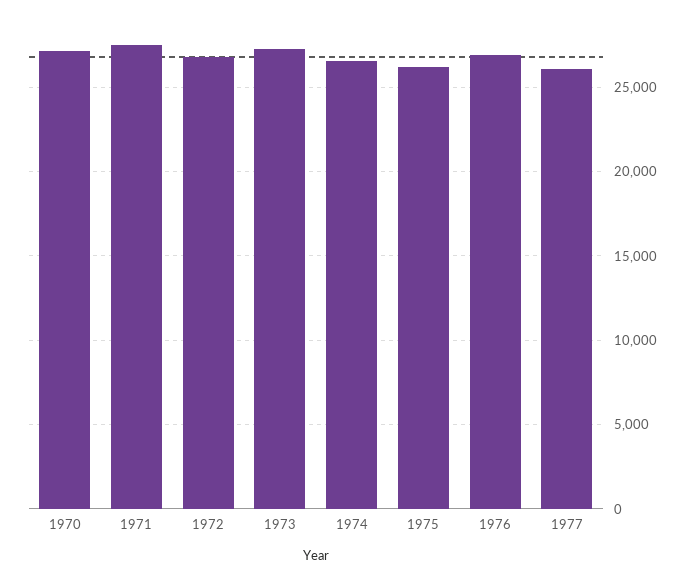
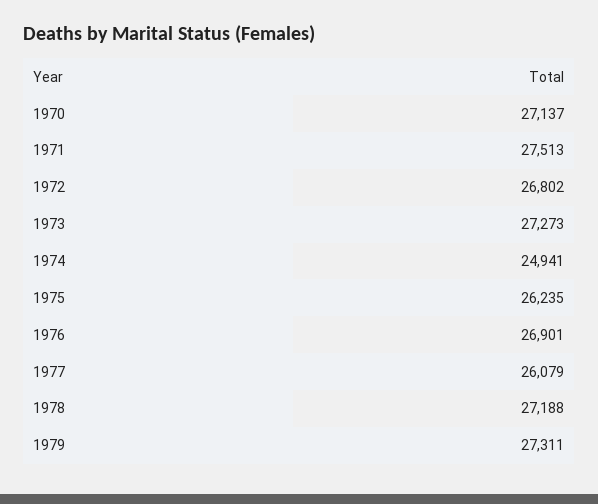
1974: 26500 -> 24941
1978: none -> 27188
1979: none -> 27311

